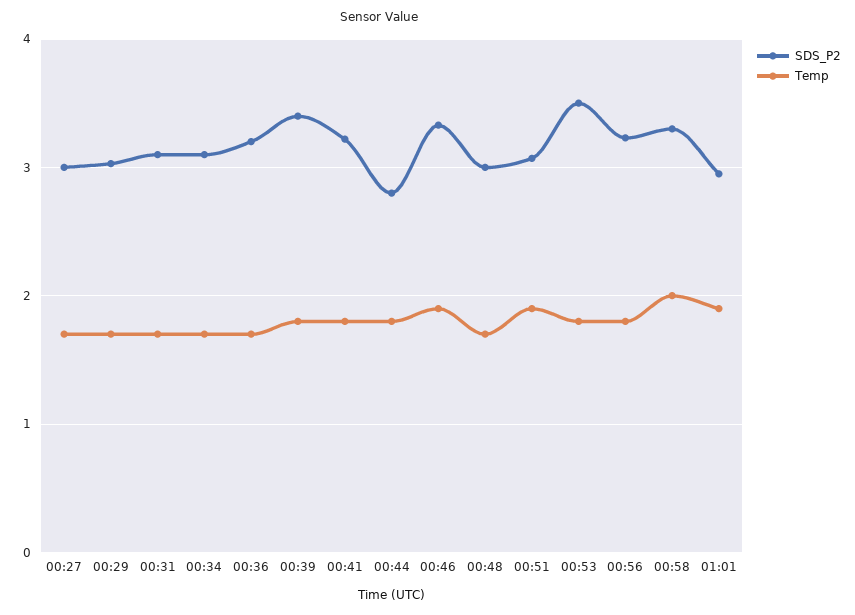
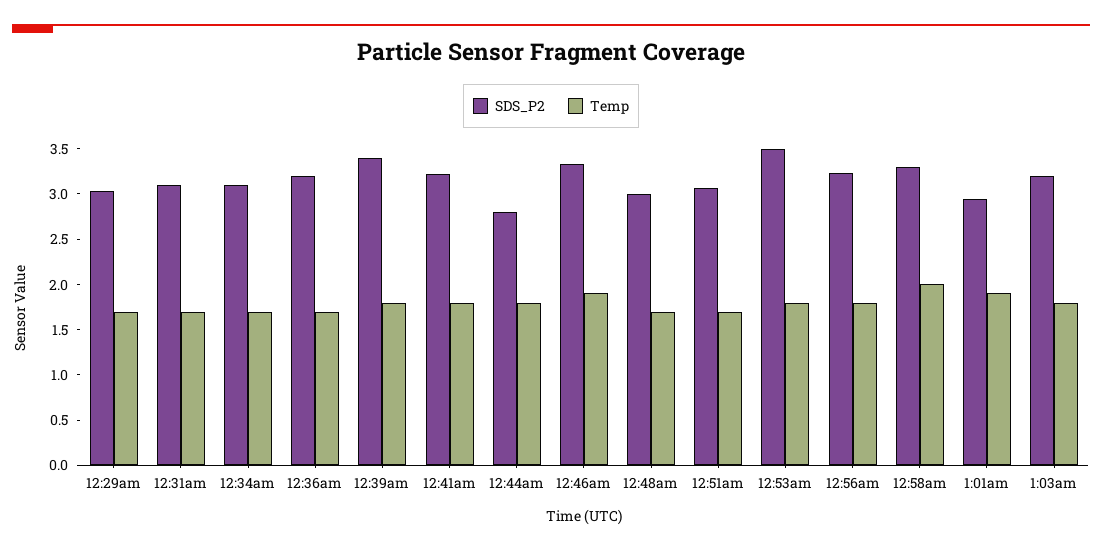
SDS_P2, 00:27: 3 -> none
Temp, 00:27: 1.7 -> none
Temp, 00:51: 1.9 -> 1.7
SDS_P2, 1:03am: none -> 3.2
Temp, 1:03am: none -> 1.8

